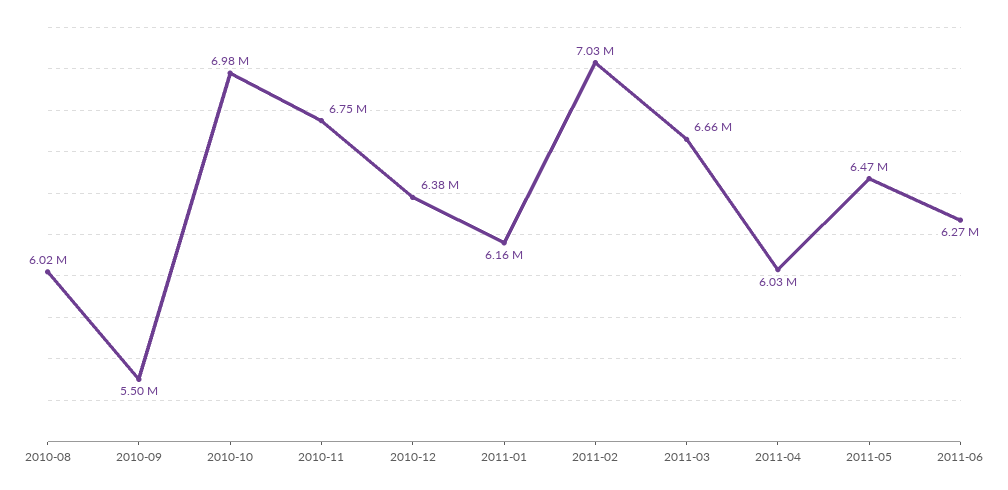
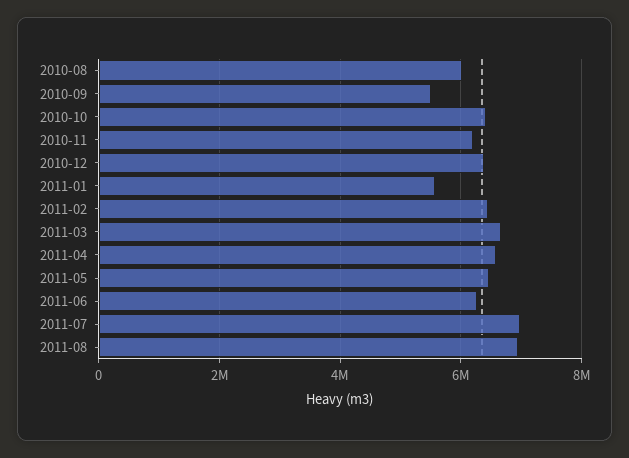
2010-10: 6980000 -> 6400000
2010-11: 6750000 -> 6200000
2011-01: 6160000 -> 5600000
2011-02: 7030000 -> 6400000
2011-04: 6030000 -> 6600000
2011-07: none -> 7000000
2011-08: none -> 7000000

